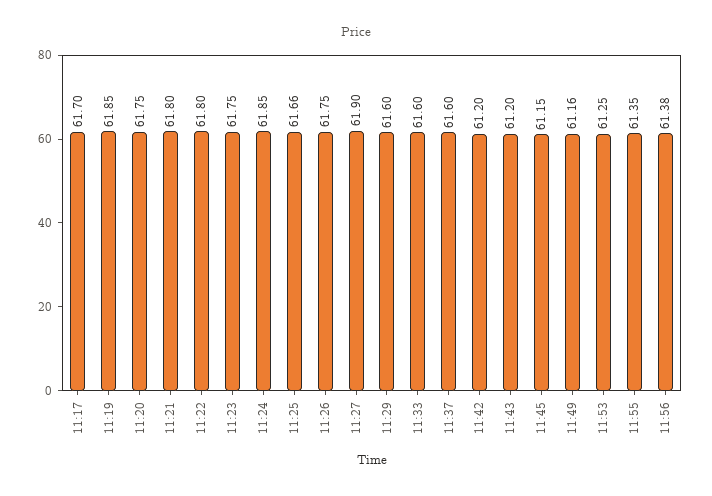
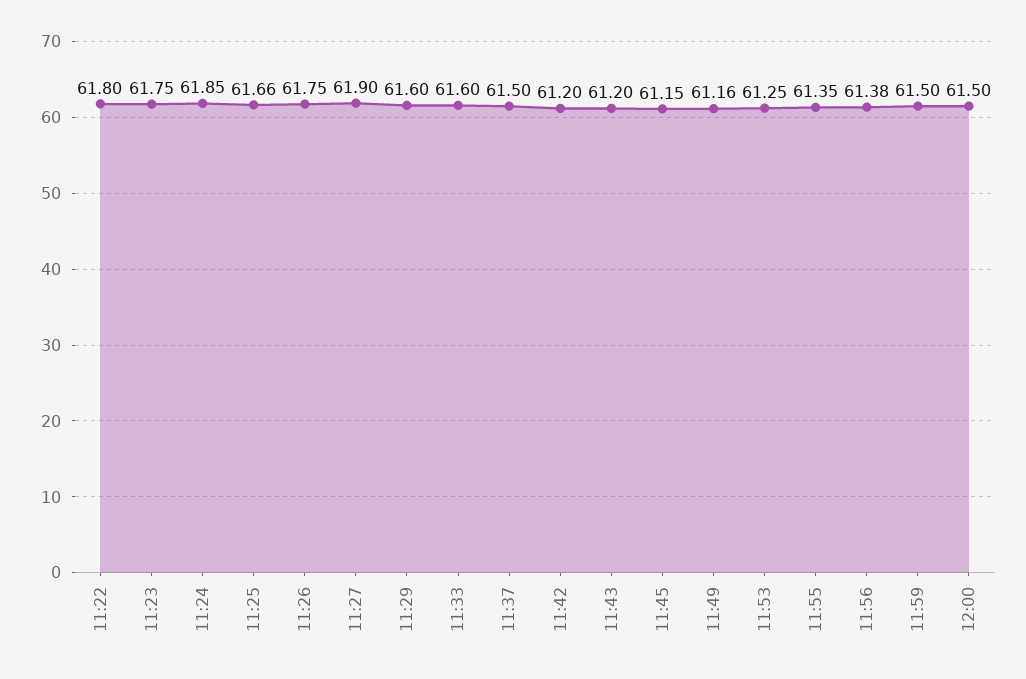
11:17: 61.7 -> none
11:19: 61.85 -> none
11:20: 61.75 -> none
11:21: 61.8 -> none
11:37: 61.6 -> 61.5
11:59: none -> 61.5
12:00: none -> 61.5

